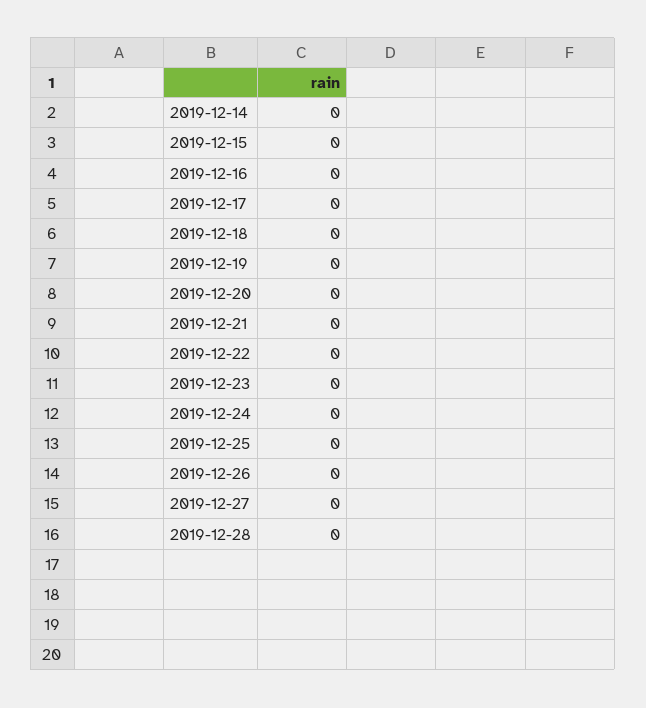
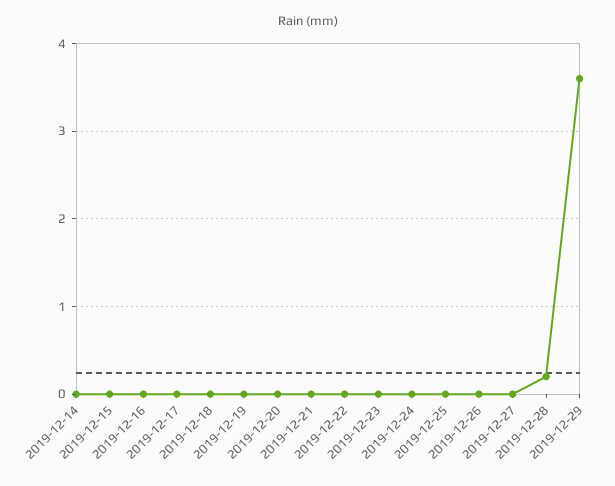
2019-12-28: 0 -> 0.2
2019-12-29: none -> 3.6

